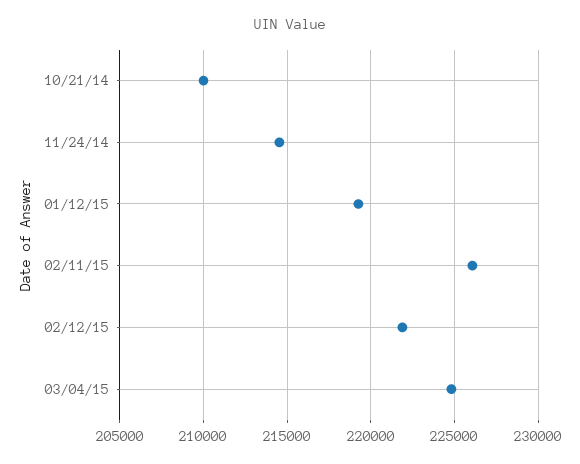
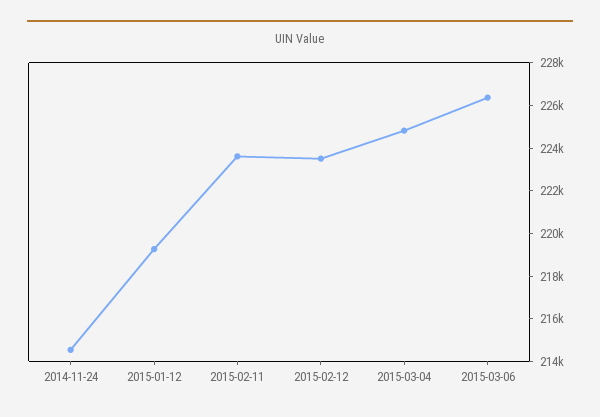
10/21/14: 210000 -> none
02/11/15: 226000 -> 223500
02/12/15: 222000 -> 223500
2015-03-06: none -> 226500

